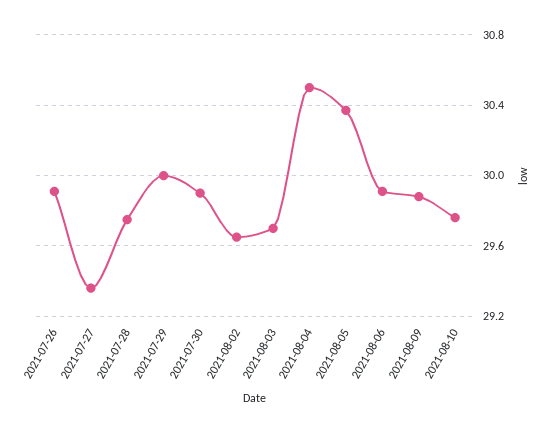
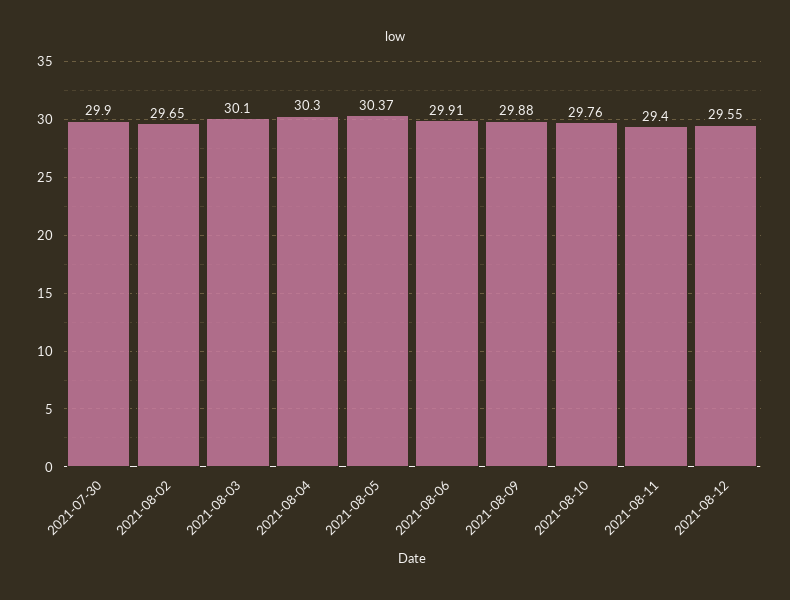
2021-07-26: 29.9 -> none
2021-07-27: 29.35 -> none
2021-07-28: 29.75 -> none
2021-07-29: 30 -> none
2021-08-03: 29.7 -> 30.1
2021-08-04: 30.5 -> 30.3
2021-08-11: none -> 29.4
2021-08-12: none -> 29.55

